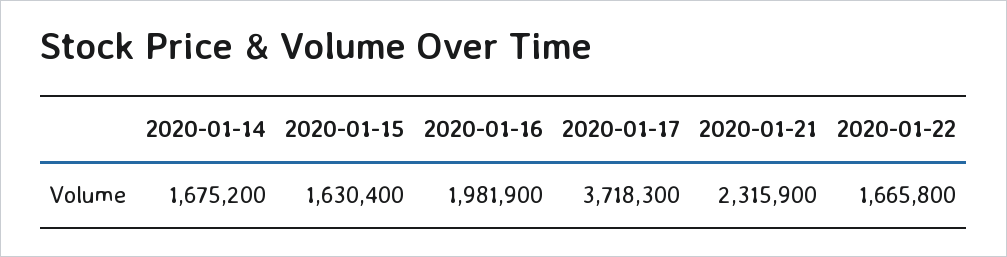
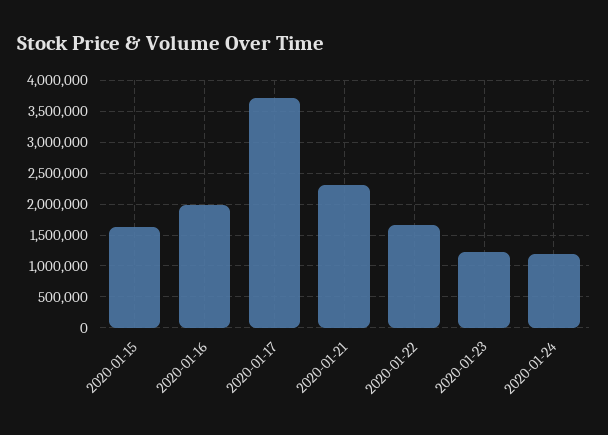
2020-01-14: 1675200 -> none
2020-01-23: none -> 1200000
2020-01-24: none -> 1200000

